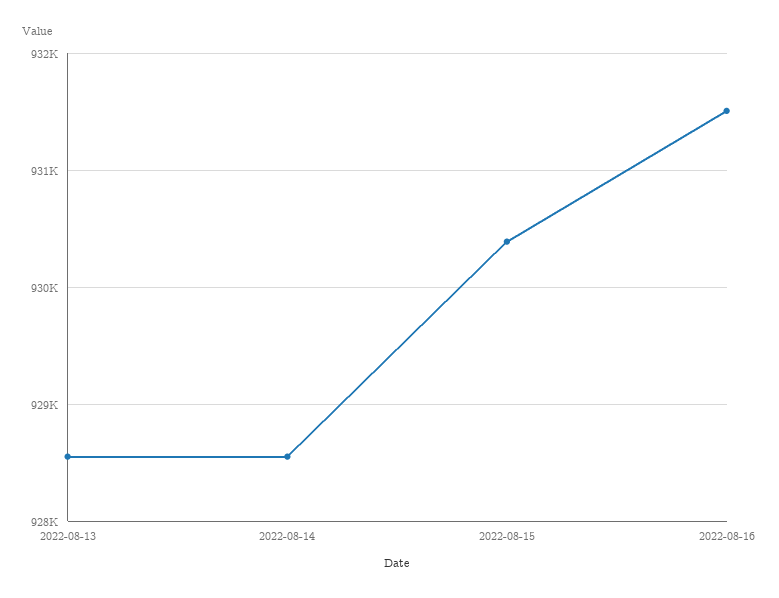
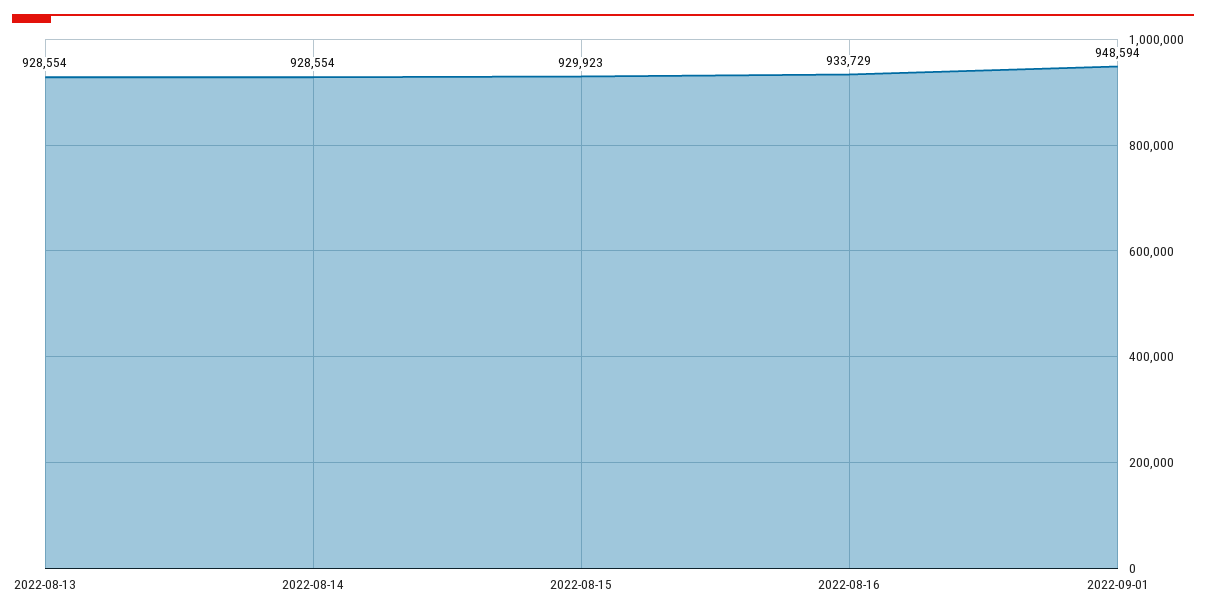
2022-08-15: 930400 -> 929923
2022-08-16: 931500 -> 933729
2022-09-01: none -> 948594

